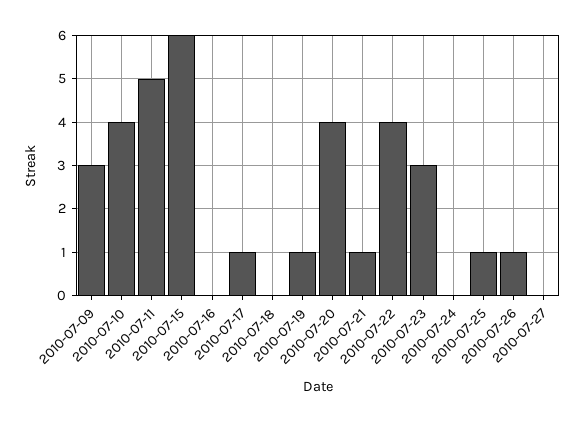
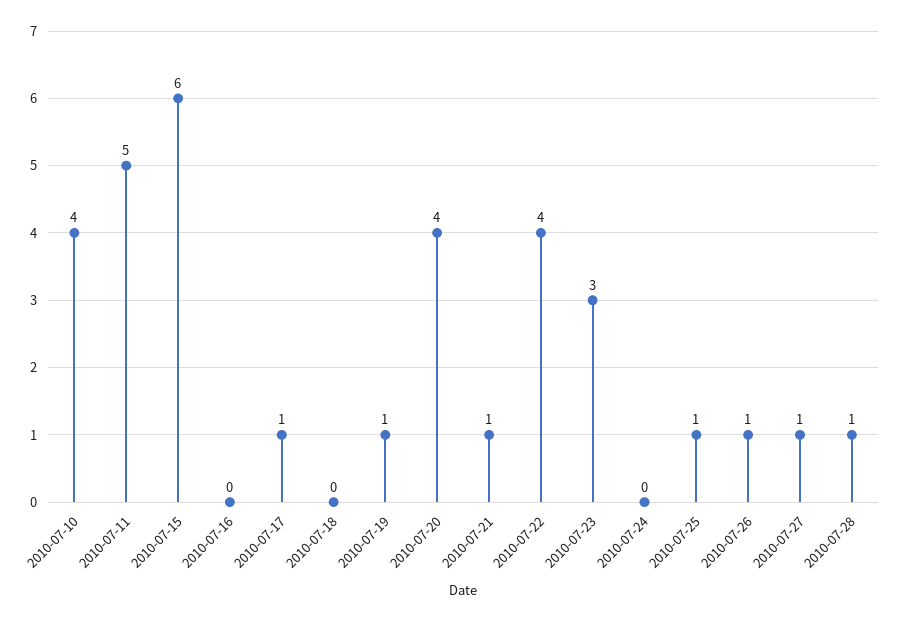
2010-07-09: 3 -> none
2010-07-27: 0 -> 1
2010-07-28: none -> 1

